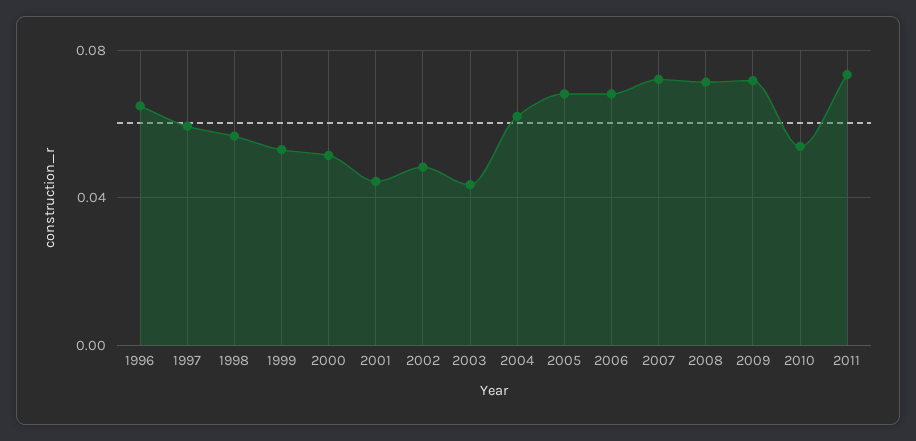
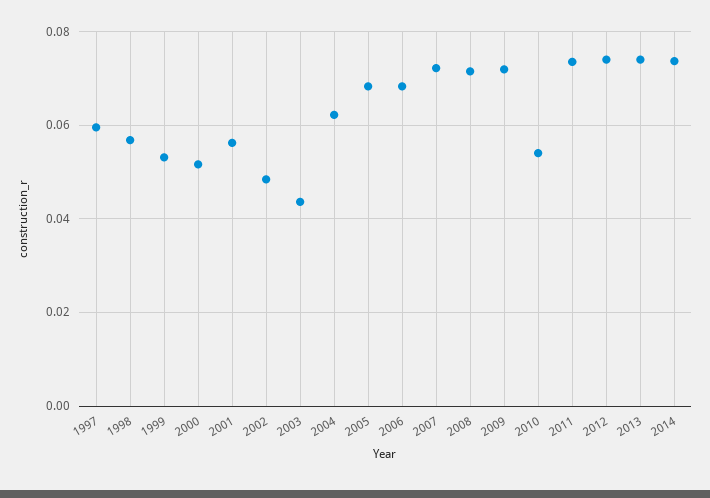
1996: 0.065 -> none
2001: 0.045 -> 0.056
2012: none -> 0.074
2013: none -> 0.074
2014: none -> 0.074

